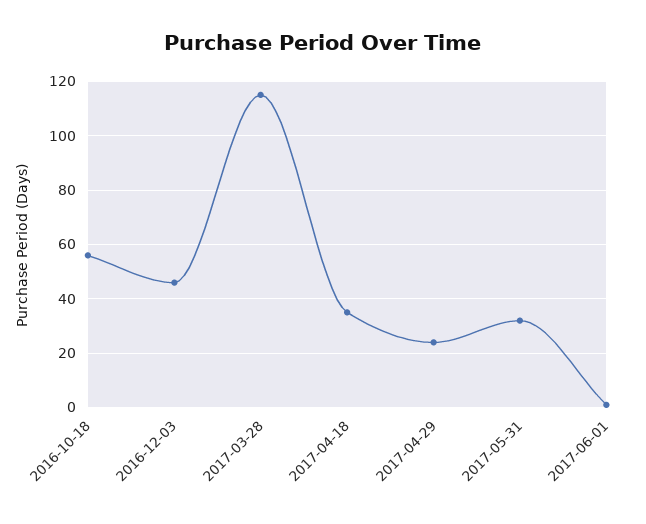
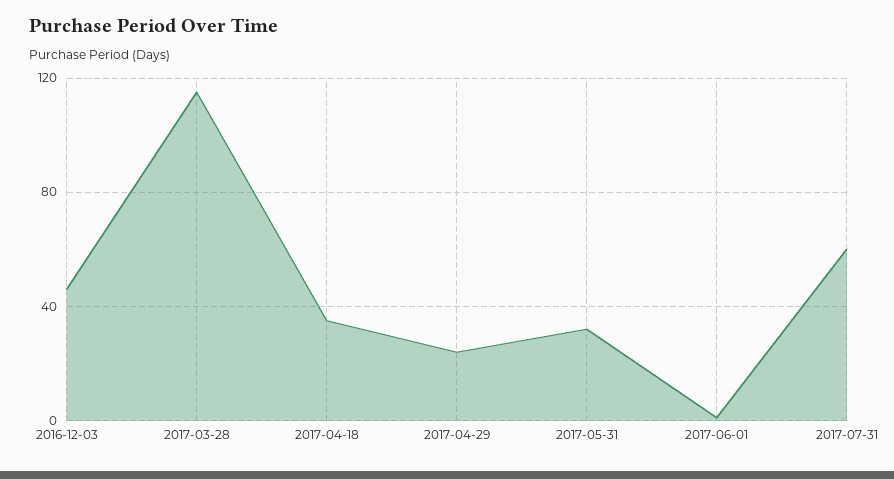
2016-10-18: 55 -> none
2017-07-31: none -> 60

